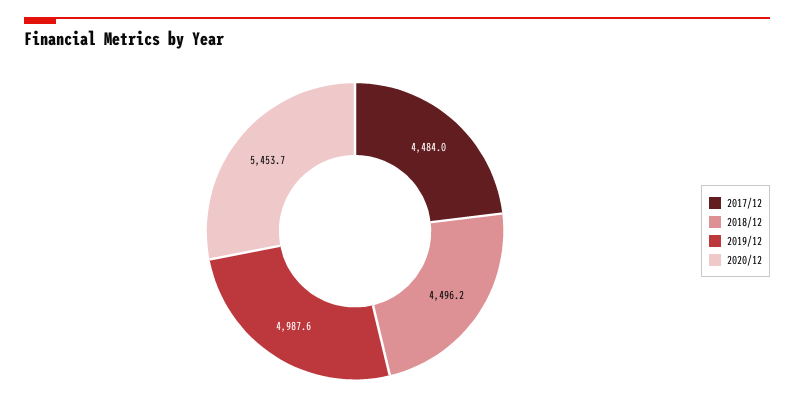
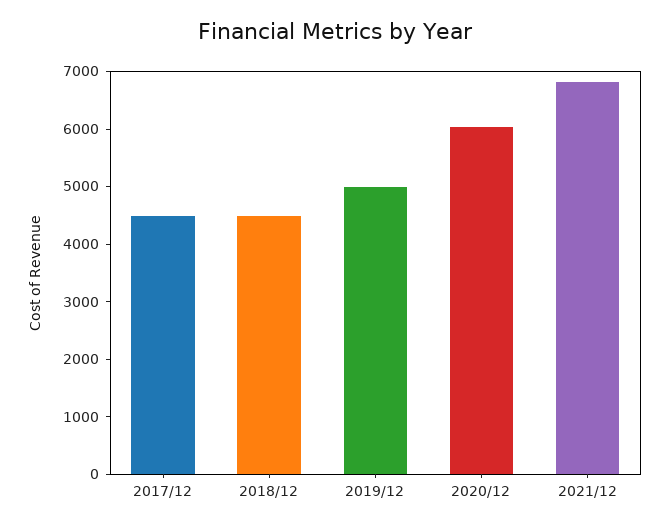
2020/12: 5453.7 -> 6000
2021/12: none -> 6800

